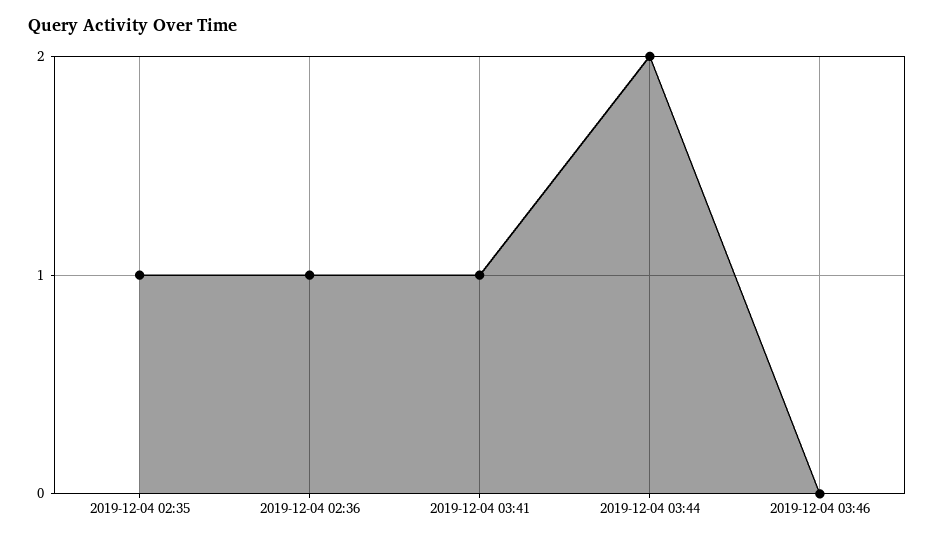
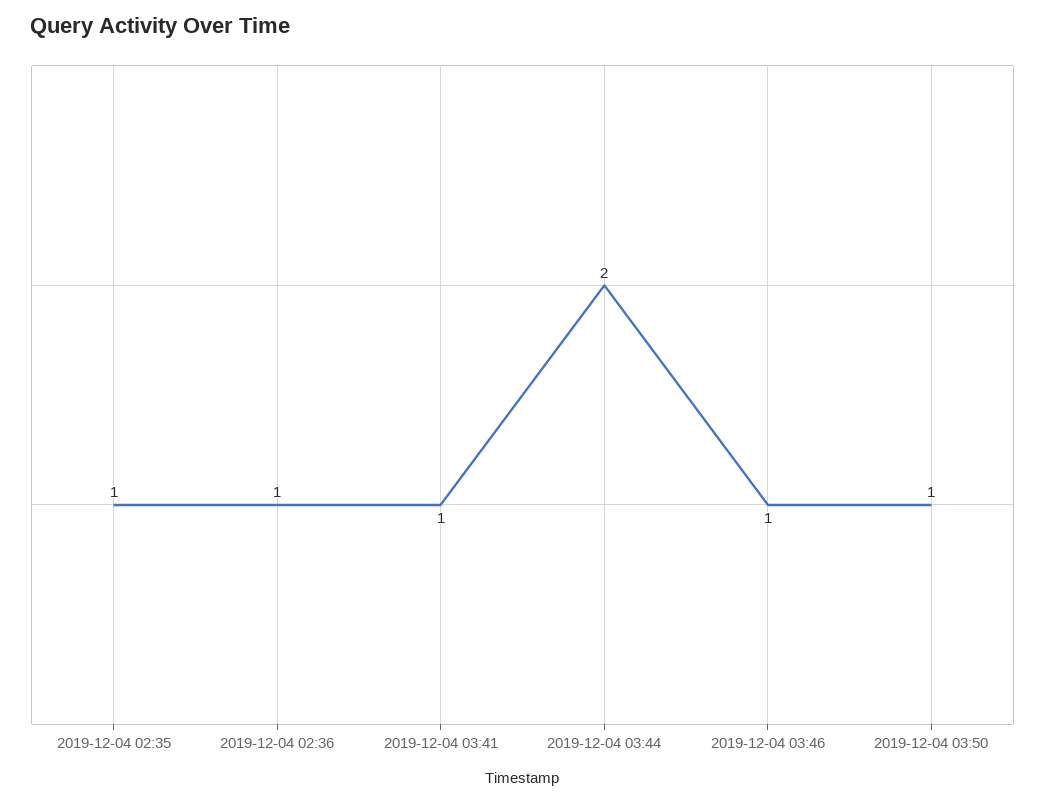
2019-12-04 03:46: 0 -> 1
2019-12-04 03:50: none -> 1

